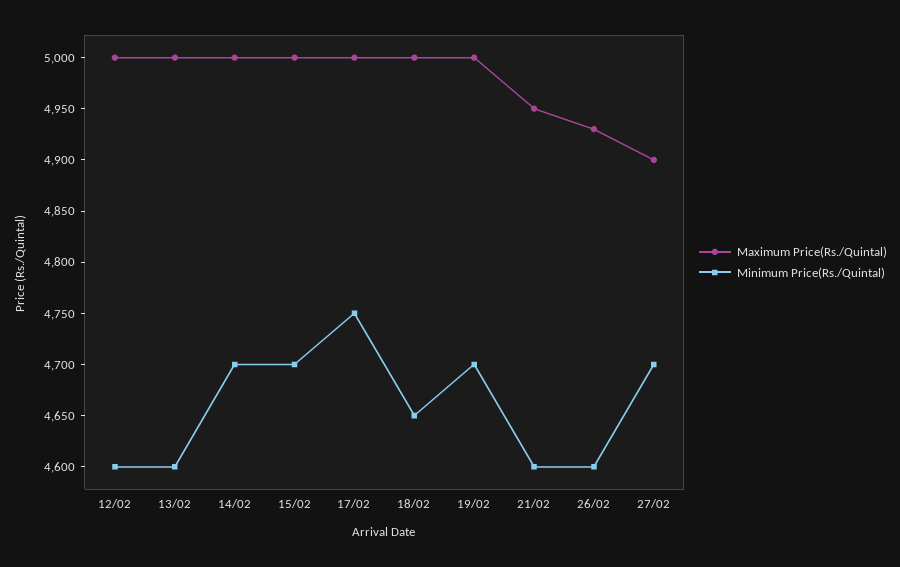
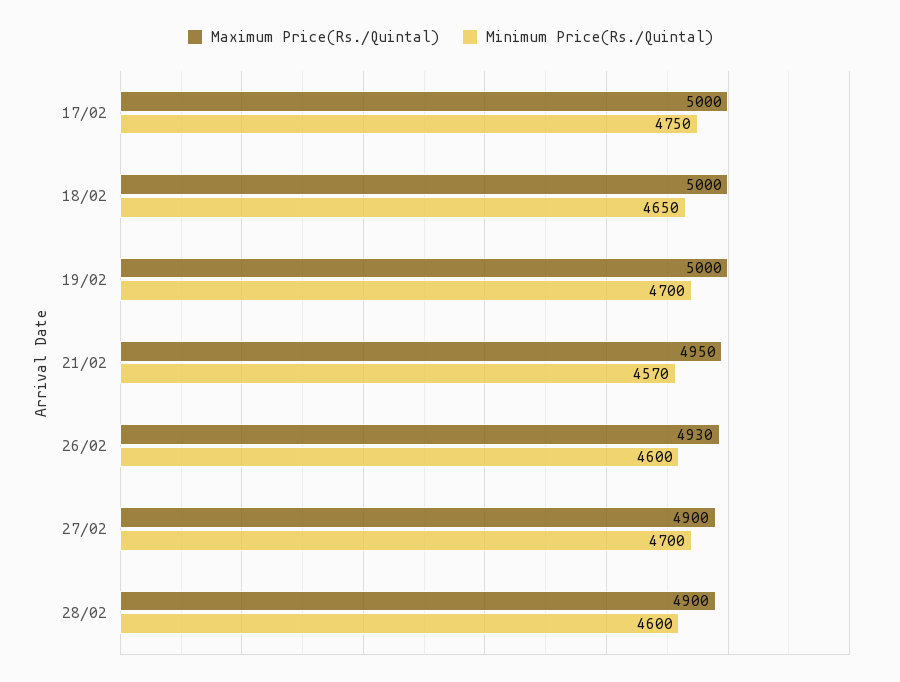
Maximum Price(Rs./Quintal), 12/02: 5000 -> none
Minimum Price(Rs./Quintal), 12/02: 4600 -> none
Maximum Price(Rs./Quintal), 13/02: 5000 -> none
Minimum Price(Rs./Quintal), 13/02: 4600 -> none
Maximum Price(Rs./Quintal), 14/02: 5000 -> none
Minimum Price(Rs./Quintal), 14/02: 4700 -> none
Maximum Price(Rs./Quintal), 15/02: 5000 -> none
Minimum Price(Rs./Quintal), 15/02: 4700 -> none
Minimum Price(Rs./Quintal), 21/02: 4600 -> 4570
Maximum Price(Rs./Quintal), 28/02: none -> 4900
Minimum Price(Rs./Quintal), 28/02: none -> 4600

